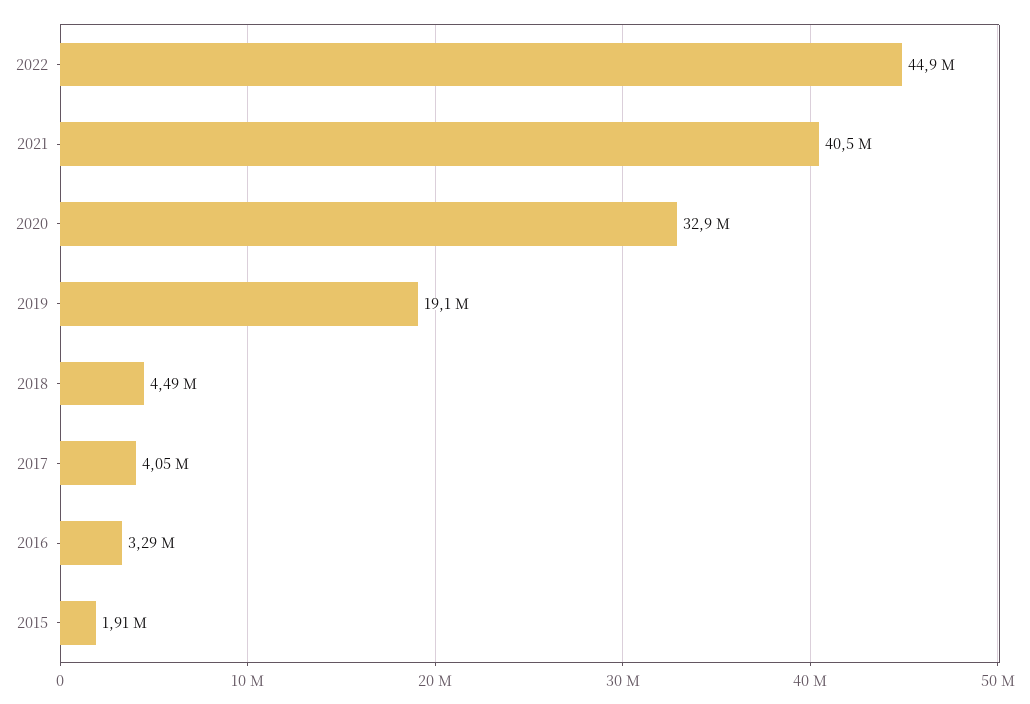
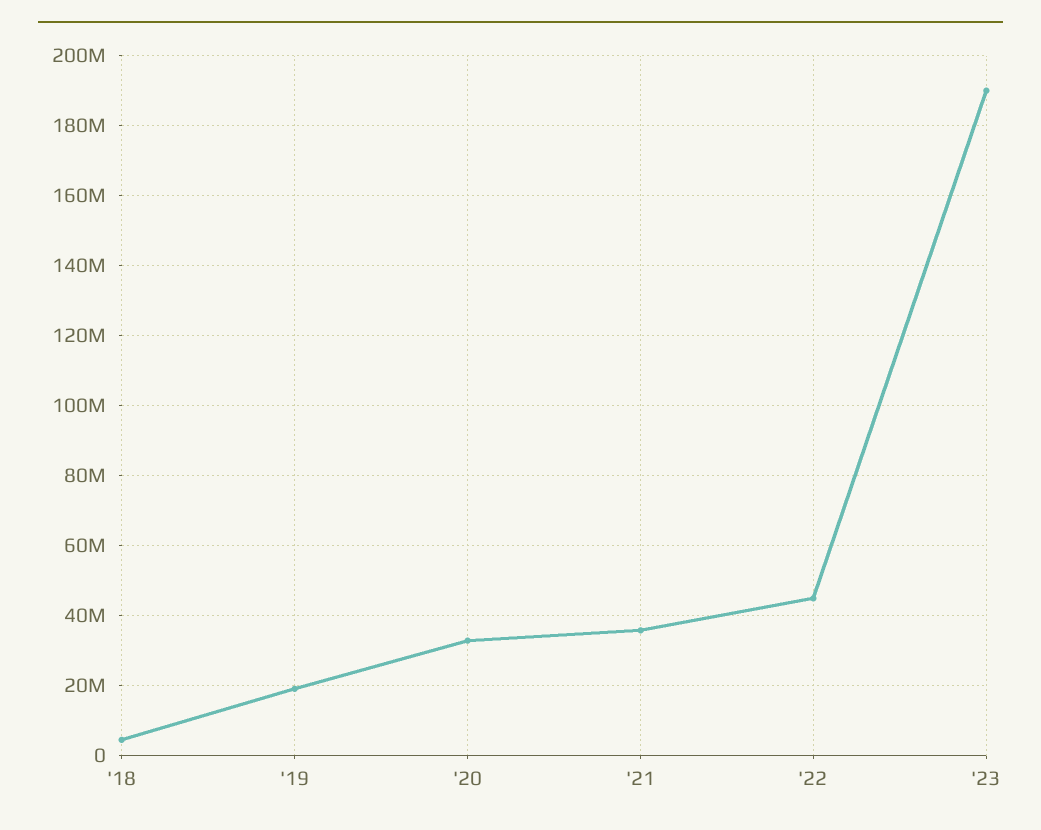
2021: 40500000 -> 36000000
2017: 4050000 -> none
2016: 3290000 -> none
2015: 1910000 -> none
'23: none -> 190000000

